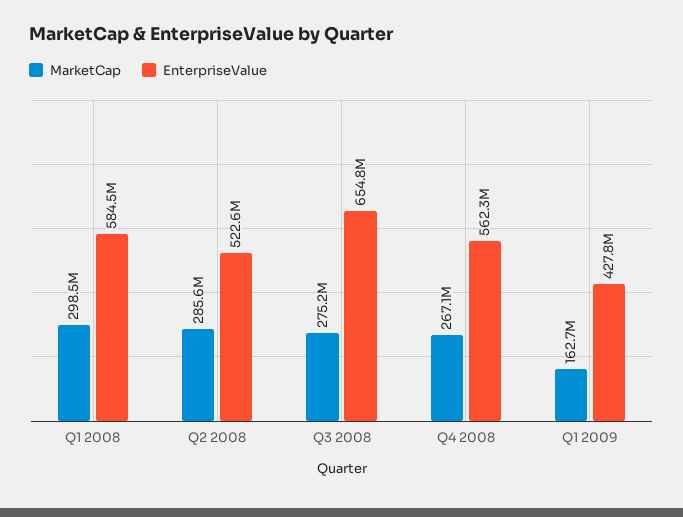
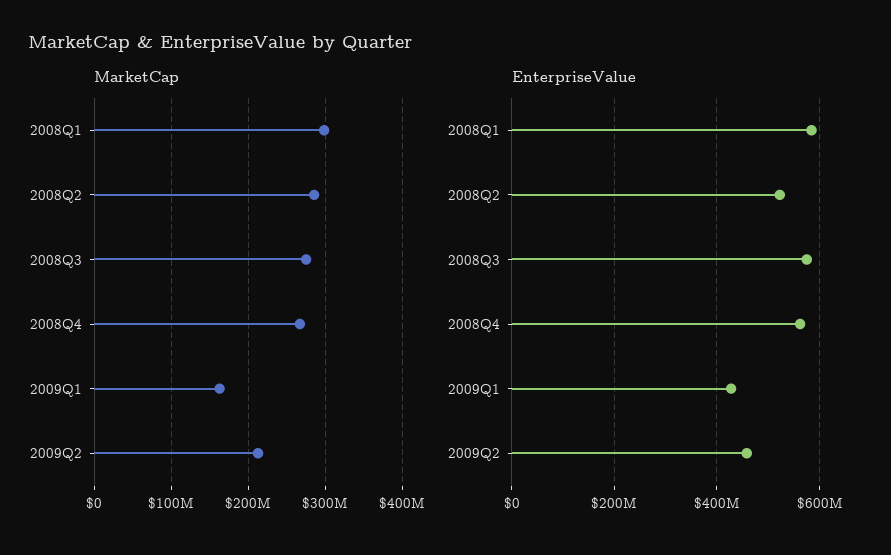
EnterpriseValue, Q3 2008: 654800000 -> 580000000
MarketCap, 2009Q2: none -> 210000000
EnterpriseValue, 2009Q2: none -> 460000000

